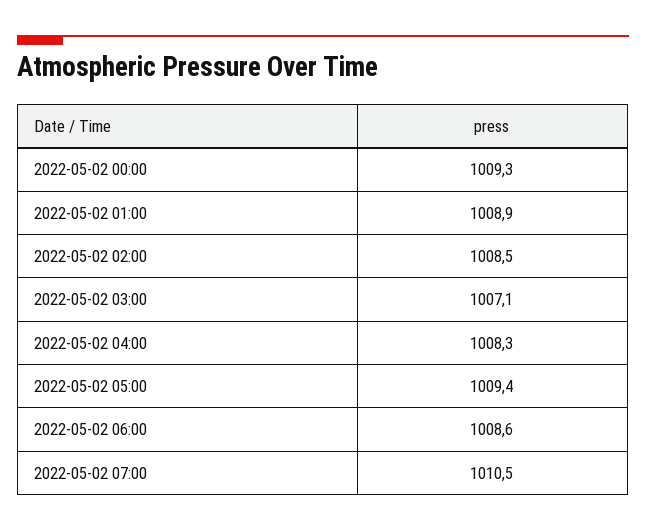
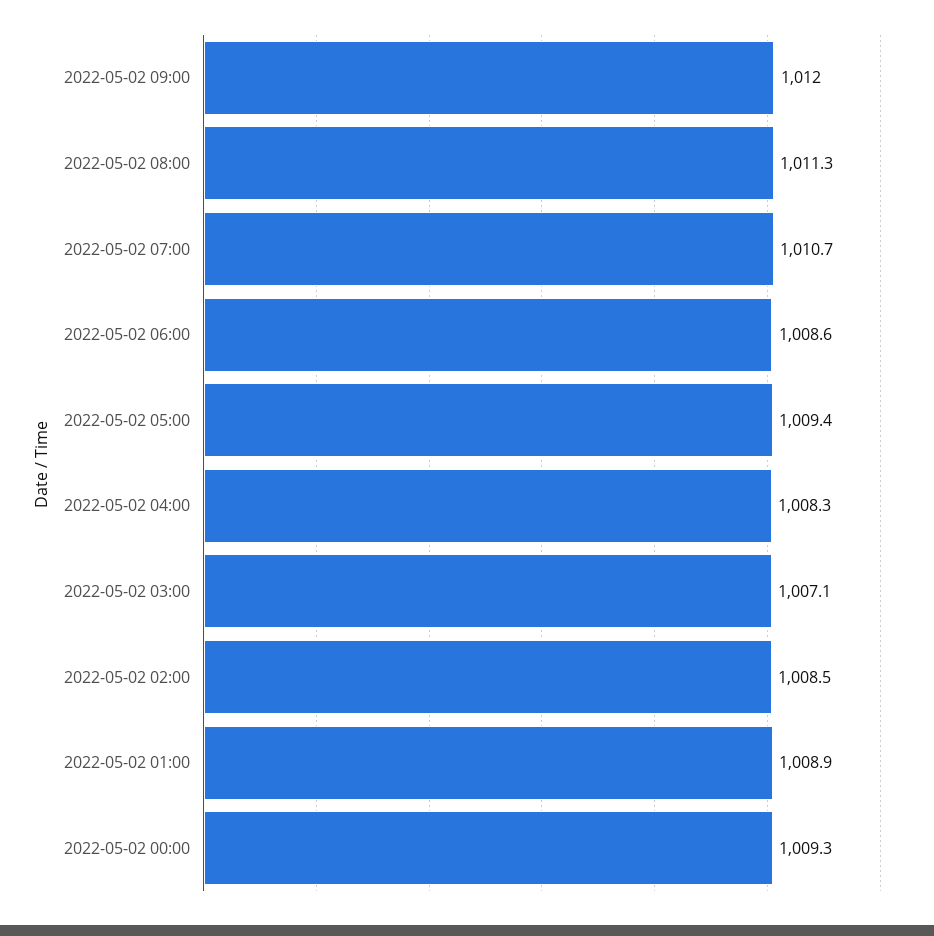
2022-05-02 07:00: 1010.5 -> 1010.7
2022-05-02 09:00: none -> 1012
2022-05-02 08:00: none -> 1011.3

